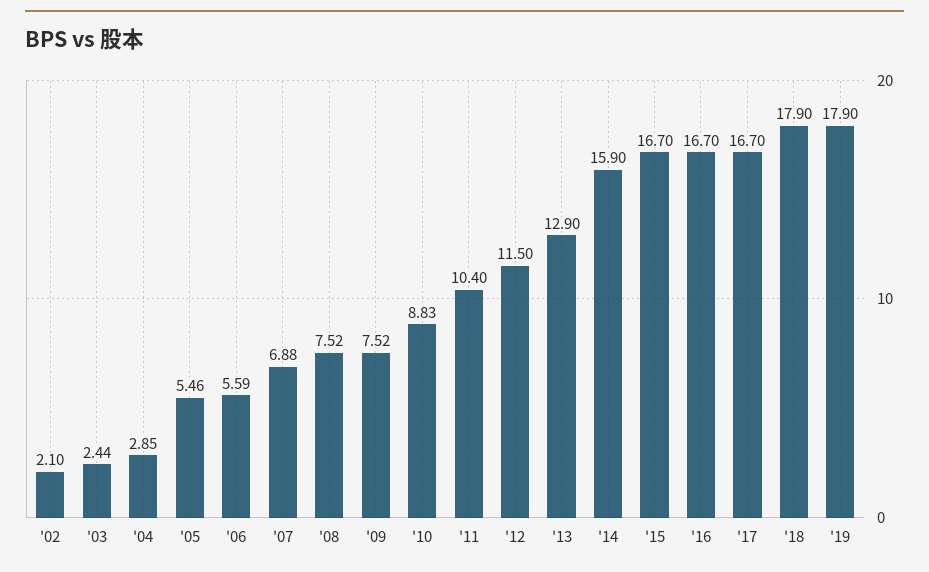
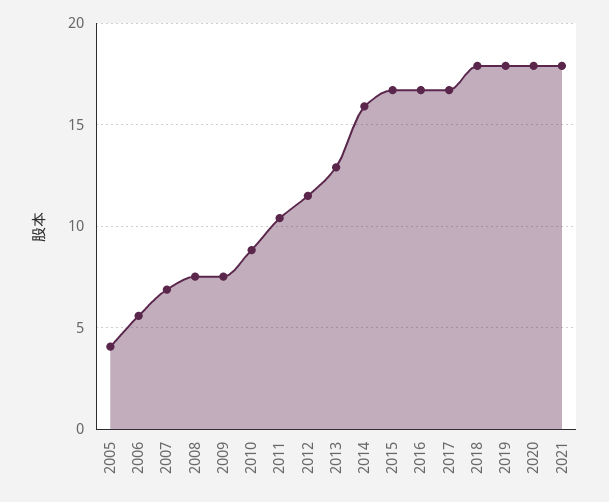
'02: 2.1 -> none
'03: 2.44 -> none
'04: 2.85 -> none
'05: 5.46 -> 4
2020: none -> 18
2021: none -> 18

